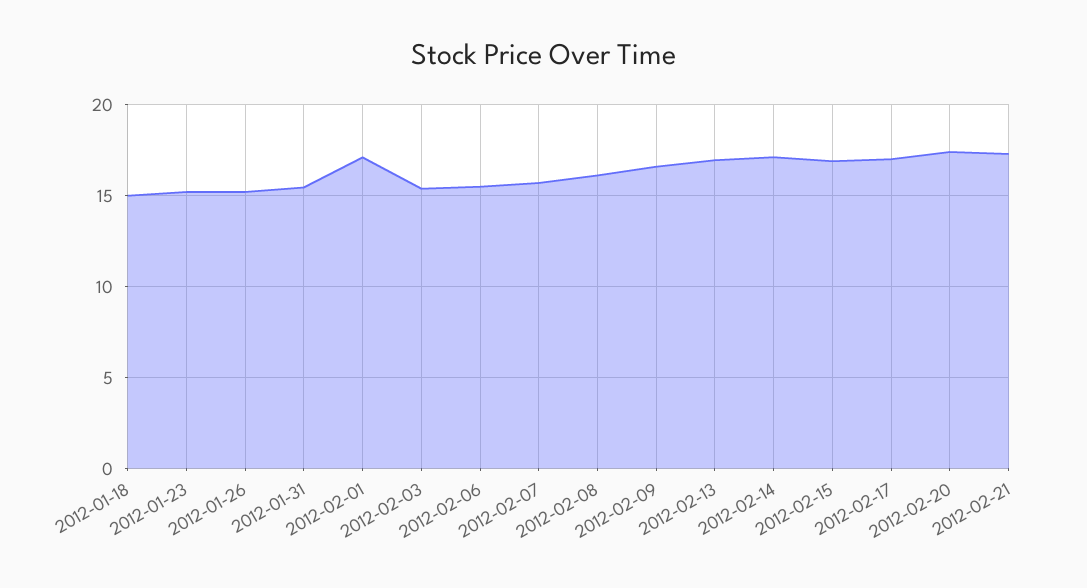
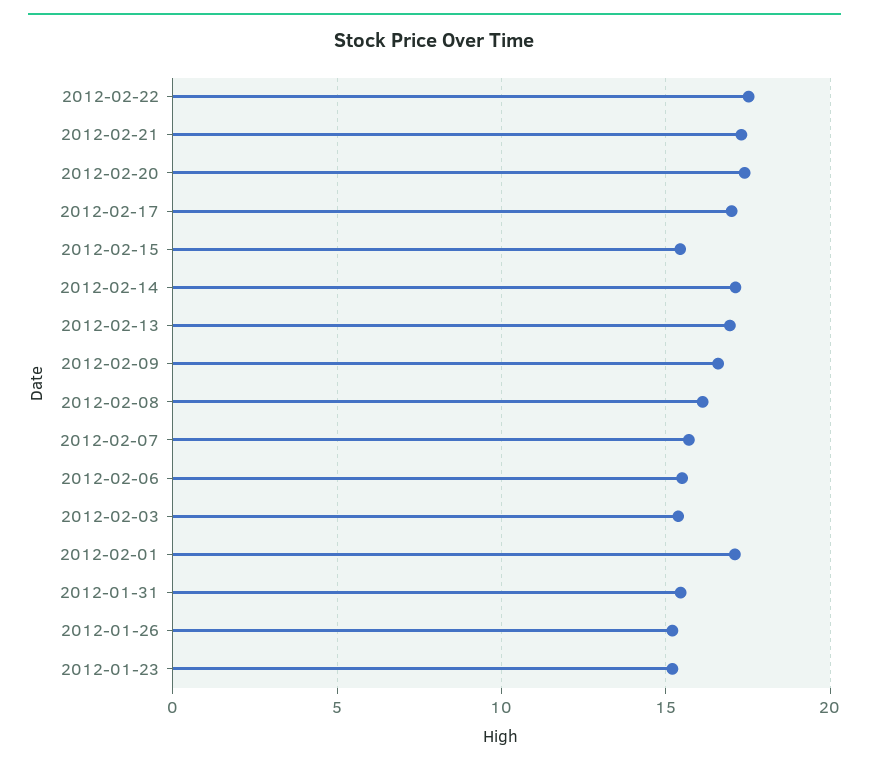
2012-01-18: 15 -> none
2012-02-15: 17 -> 15.5
2012-02-22: none -> 17.5

